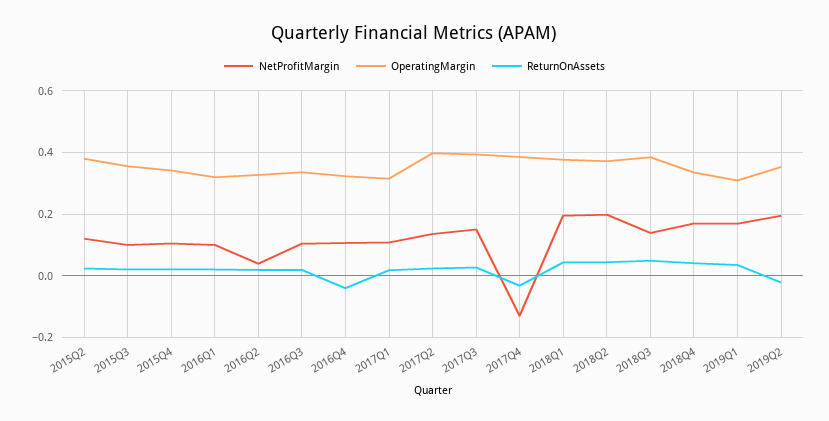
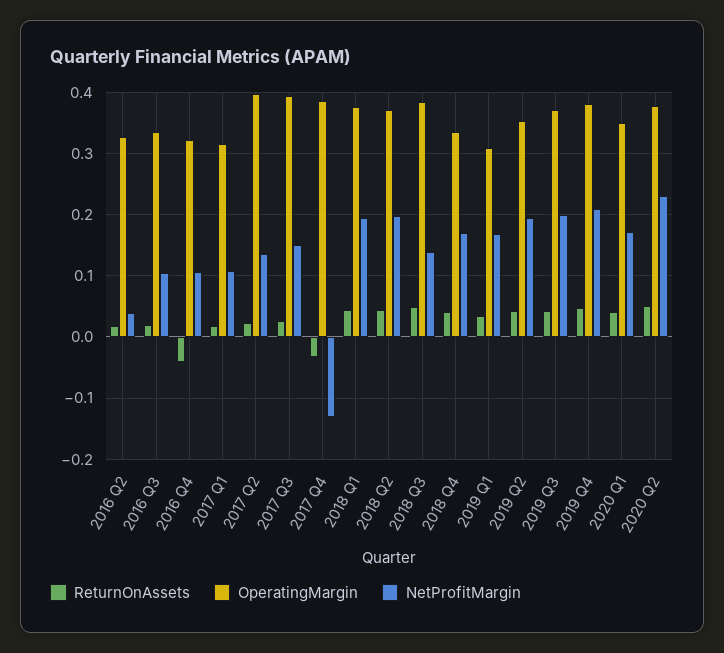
NetProfitMargin, 2015Q2: 0.12 -> none
OperatingMargin, 2015Q2: 0.38 -> none
ReturnOnAssets, 2015Q2: 0.02 -> none
NetProfitMargin, 2015Q3: 0.1 -> none
OperatingMargin, 2015Q3: 0.36 -> none
ReturnOnAssets, 2015Q3: 0.02 -> none
NetProfitMargin, 2015Q4: 0.1 -> none
OperatingMargin, 2015Q4: 0.34 -> none
ReturnOnAssets, 2015Q4: 0.02 -> none
NetProfitMargin, 2016Q1: 0.1 -> none
OperatingMargin, 2016Q1: 0.32 -> none
ReturnOnAssets, 2016Q1: 0.02 -> none
ReturnOnAssets, 2019Q2: -0.02 -> 0.04
ReturnOnAssets, 2019 Q3: none -> 0.04
OperatingMargin, 2019 Q3: none -> 0.37
NetProfitMargin, 2019 Q3: none -> 0.2
ReturnOnAssets, 2019 Q4: none -> 0.05
OperatingMargin, 2019 Q4: none -> 0.38
NetProfitMargin, 2019 Q4: none -> 0.21
ReturnOnAssets, 2020 Q1: none -> 0.04
OperatingMargin, 2020 Q1: none -> 0.35
NetProfitMargin, 2020 Q1: none -> 0.17
ReturnOnAssets, 2020 Q2: none -> 0.05
OperatingMargin, 2020 Q2: none -> 0.38
NetProfitMargin, 2020 Q2: none -> 0.23

